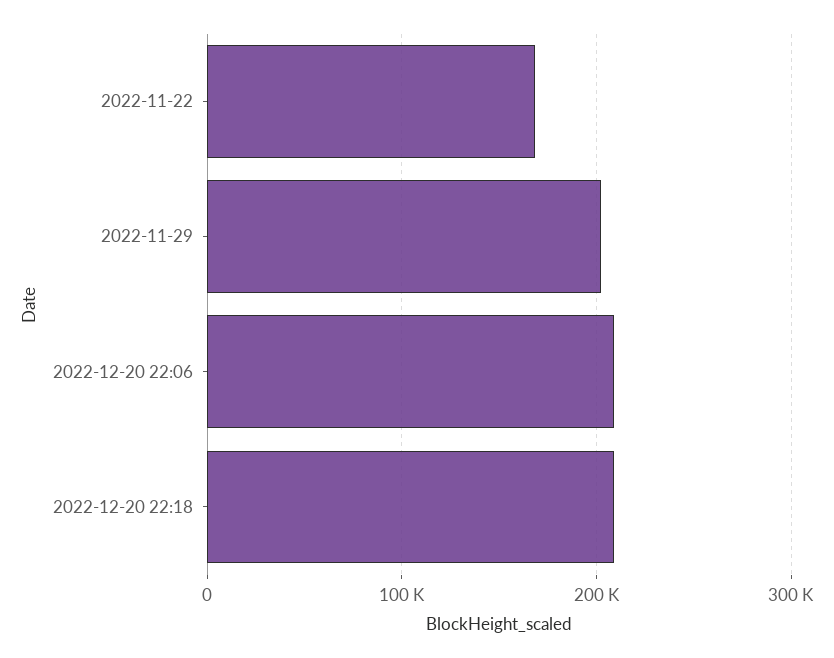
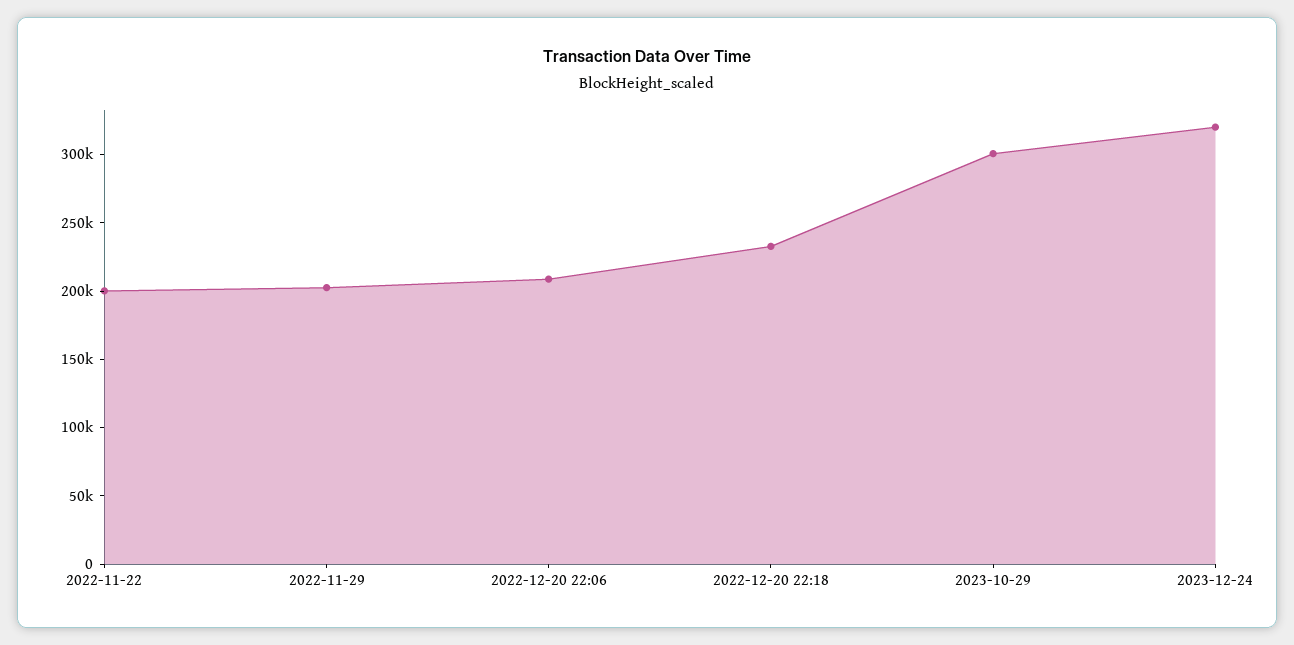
2022-11-22: 170000 -> 200000
2022-12-20 22:18: 210000 -> 230000
2023-10-29: none -> 300000
2023-12-24: none -> 320000

